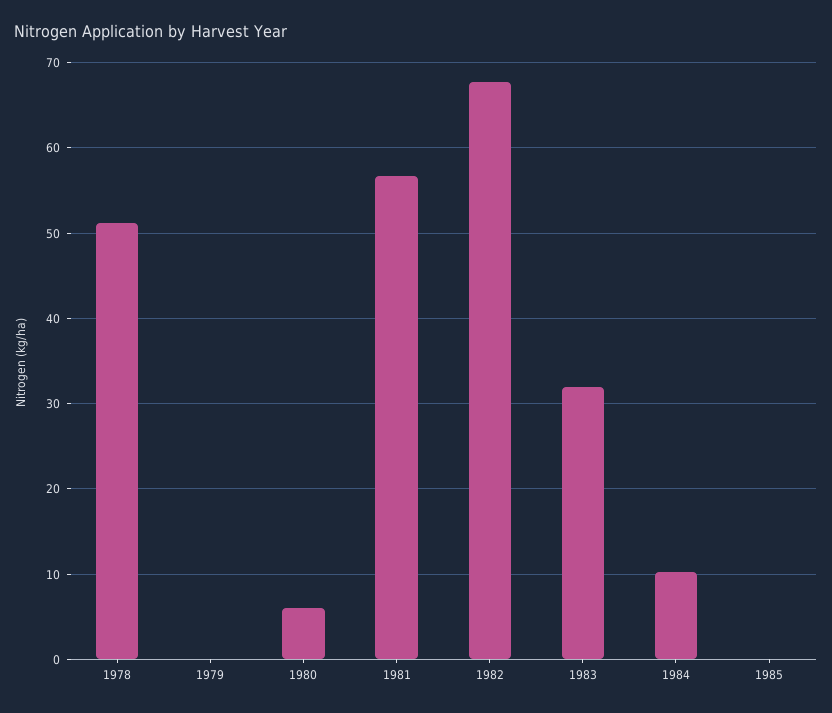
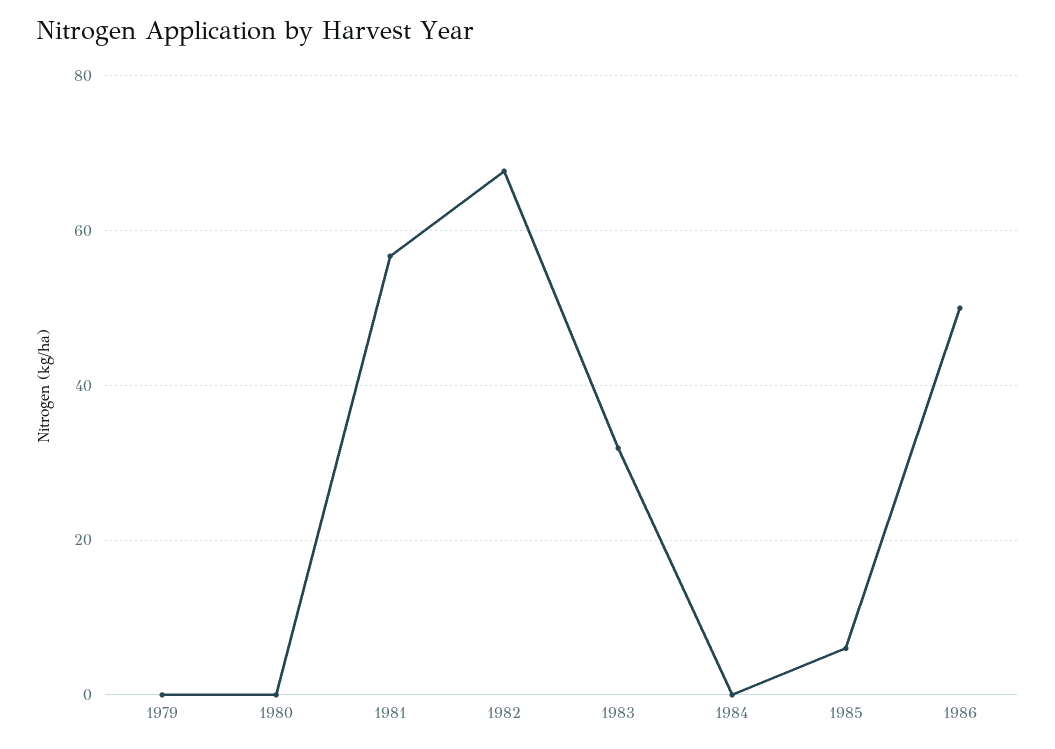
1978: 51 -> none
1980: 6 -> 0
1984: 10 -> 0
1985: 0 -> 6
1986: none -> 50

